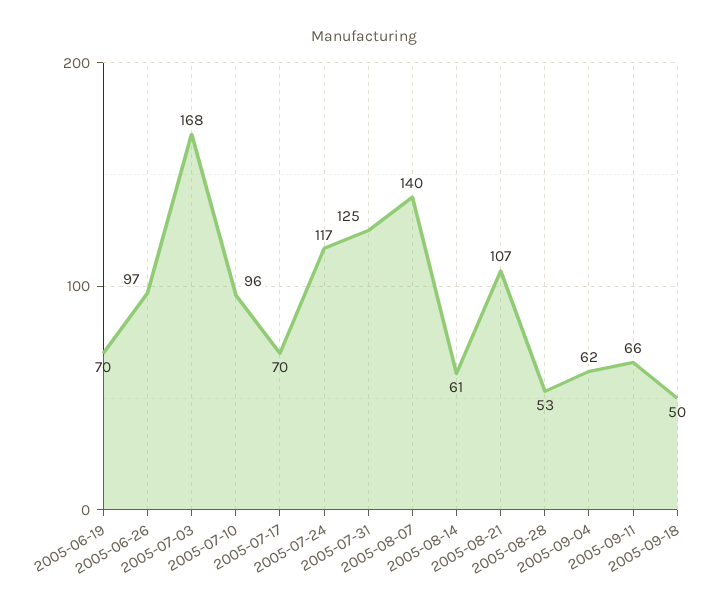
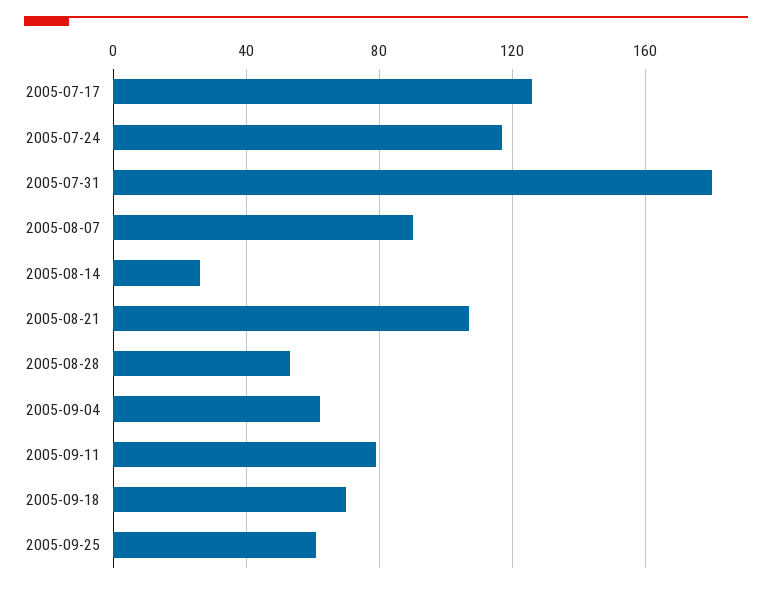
2005-06-19: 70 -> none
2005-06-26: 97 -> none
2005-07-03: 168 -> none
2005-07-10: 96 -> none
2005-07-17: 70 -> 125
2005-07-31: 125 -> 180
2005-08-07: 140 -> 90
2005-08-14: 61 -> 25
2005-09-11: 66 -> 80
2005-09-18: 50 -> 70
2005-09-25: none -> 60

